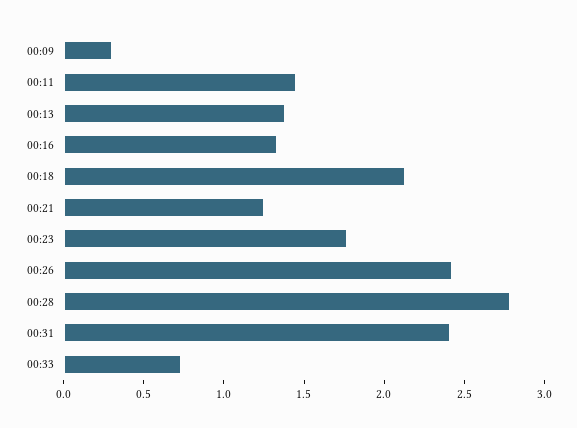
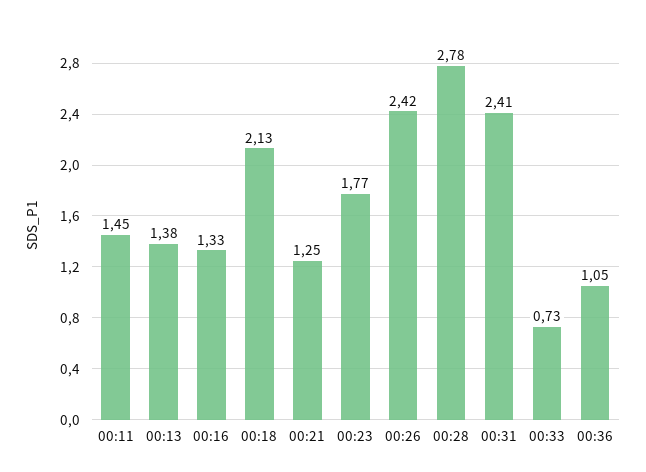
00:09: 0.3 -> none
00:36: none -> 1.05

